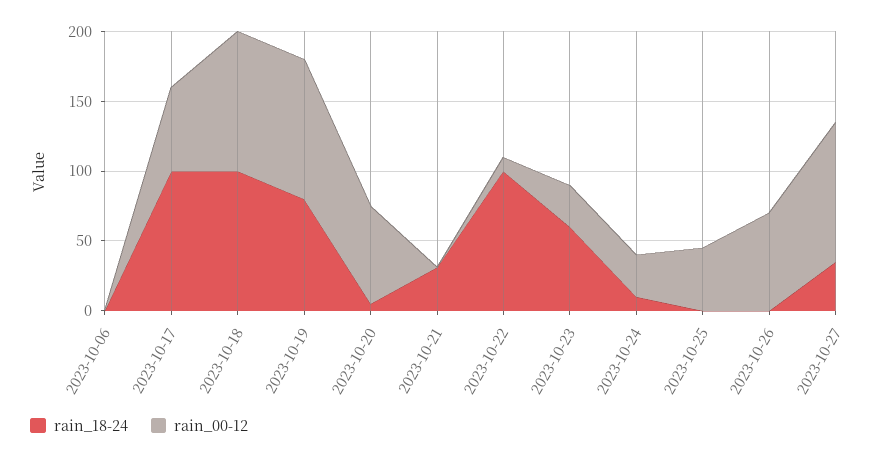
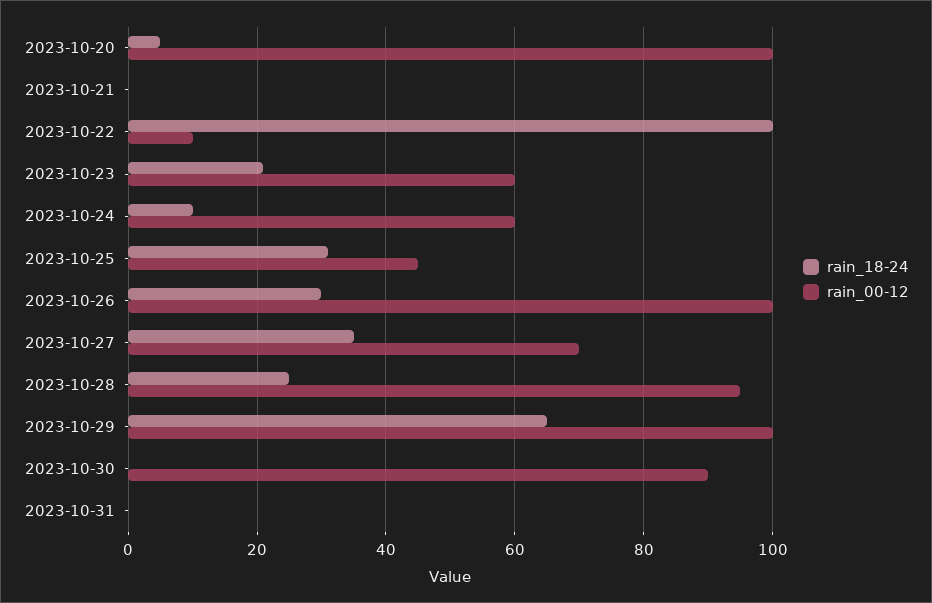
rain_18-24, 2023-10-06: 0 -> none
rain_00-12, 2023-10-06: 0 -> none
rain_18-24, 2023-10-17: 100 -> none
rain_00-12, 2023-10-17: 60 -> none
rain_18-24, 2023-10-18: 100 -> none
rain_00-12, 2023-10-18: 100 -> none
rain_18-24, 2023-10-19: 80 -> none
rain_00-12, 2023-10-19: 100 -> none
rain_00-12, 2023-10-20: 70 -> 100
rain_18-24, 2023-10-21: 30 -> 0
rain_18-24, 2023-10-23: 60 -> 20
rain_00-12, 2023-10-23: 30 -> 60
rain_00-12, 2023-10-24: 30 -> 60
rain_18-24, 2023-10-25: 0 -> 30
rain_18-24, 2023-10-26: 0 -> 30
rain_00-12, 2023-10-26: 70 -> 100
rain_00-12, 2023-10-27: 100 -> 70
rain_18-24, 2023-10-28: none -> 25
rain_00-12, 2023-10-28: none -> 95
rain_18-24, 2023-10-29: none -> 65
rain_00-12, 2023-10-29: none -> 100
rain_18-24, 2023-10-30: none -> 0
rain_00-12, 2023-10-30: none -> 90
rain_18-24, 2023-10-31: none -> 0
rain_00-12, 2023-10-31: none -> 0

